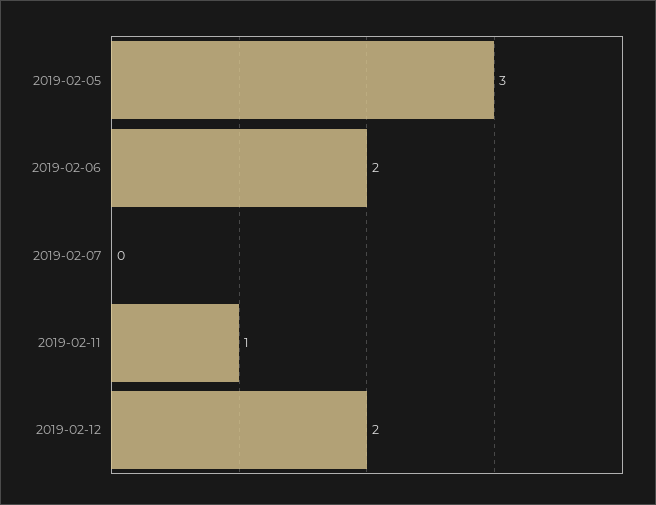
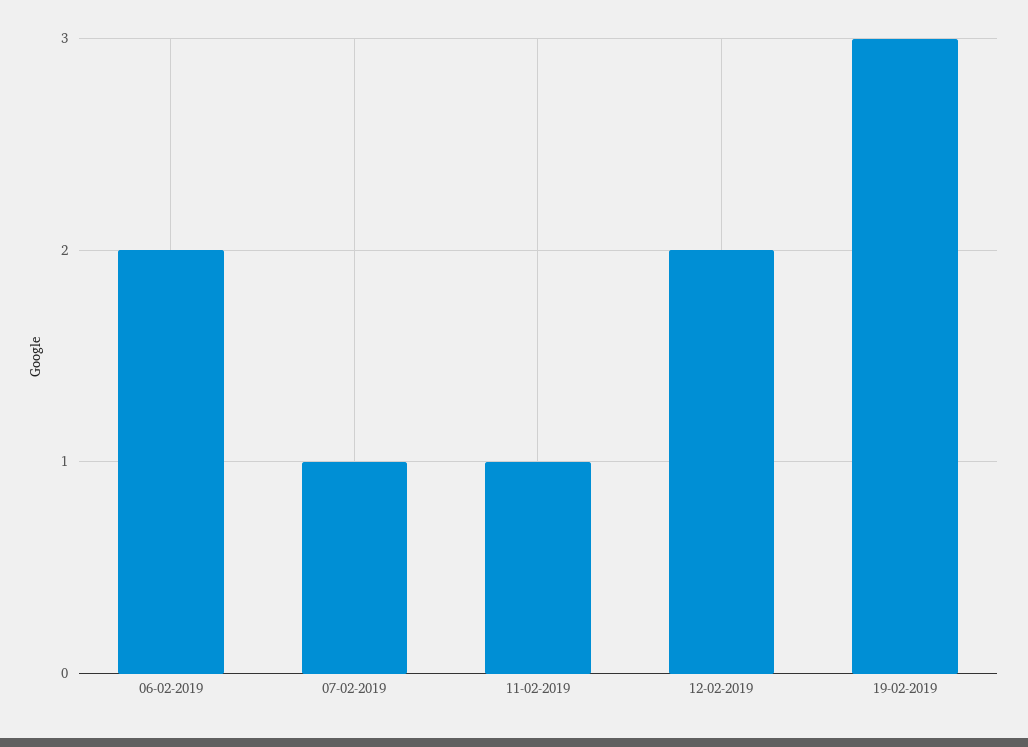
2019-02-05: 3 -> none
2019-02-07: 0 -> 1
19-02-2019: none -> 3

